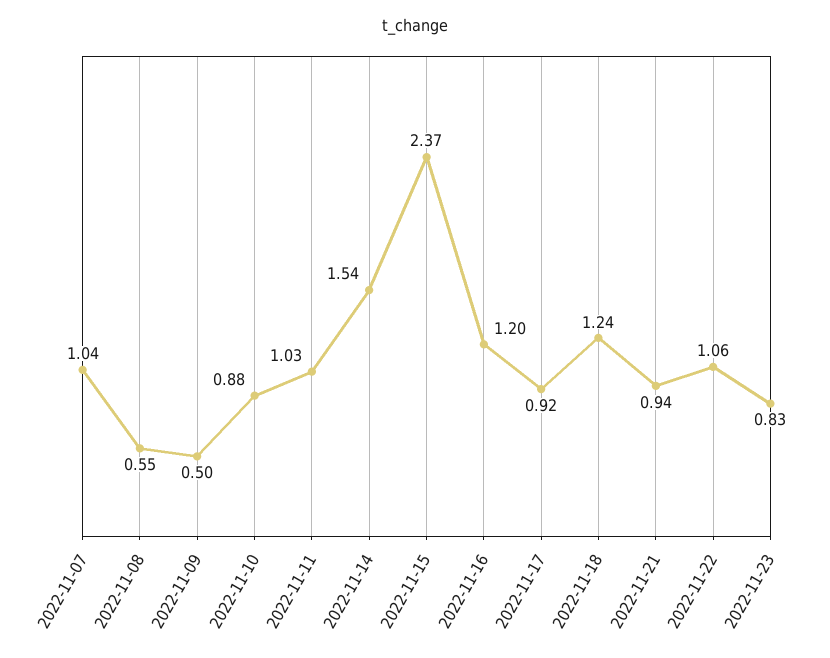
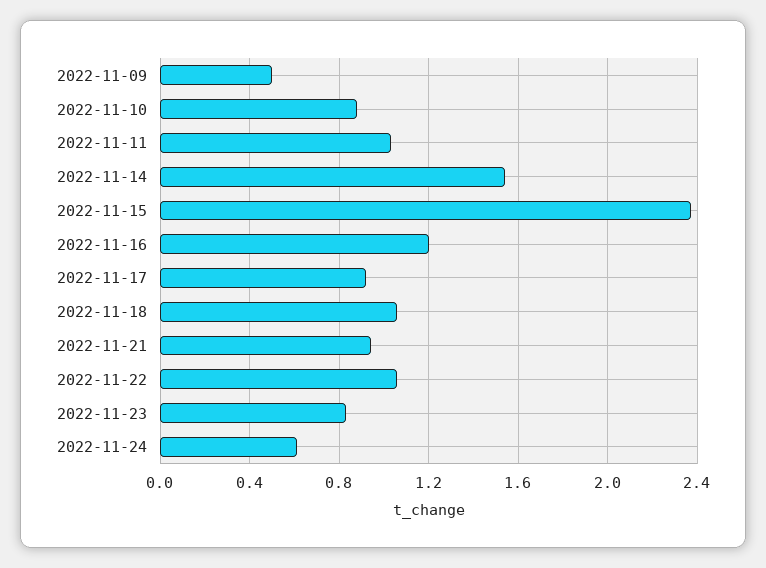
2022-11-07: 1.04 -> none
2022-11-08: 0.55 -> none
2022-11-18: 1.24 -> 1.05
2022-11-24: none -> 0.6

